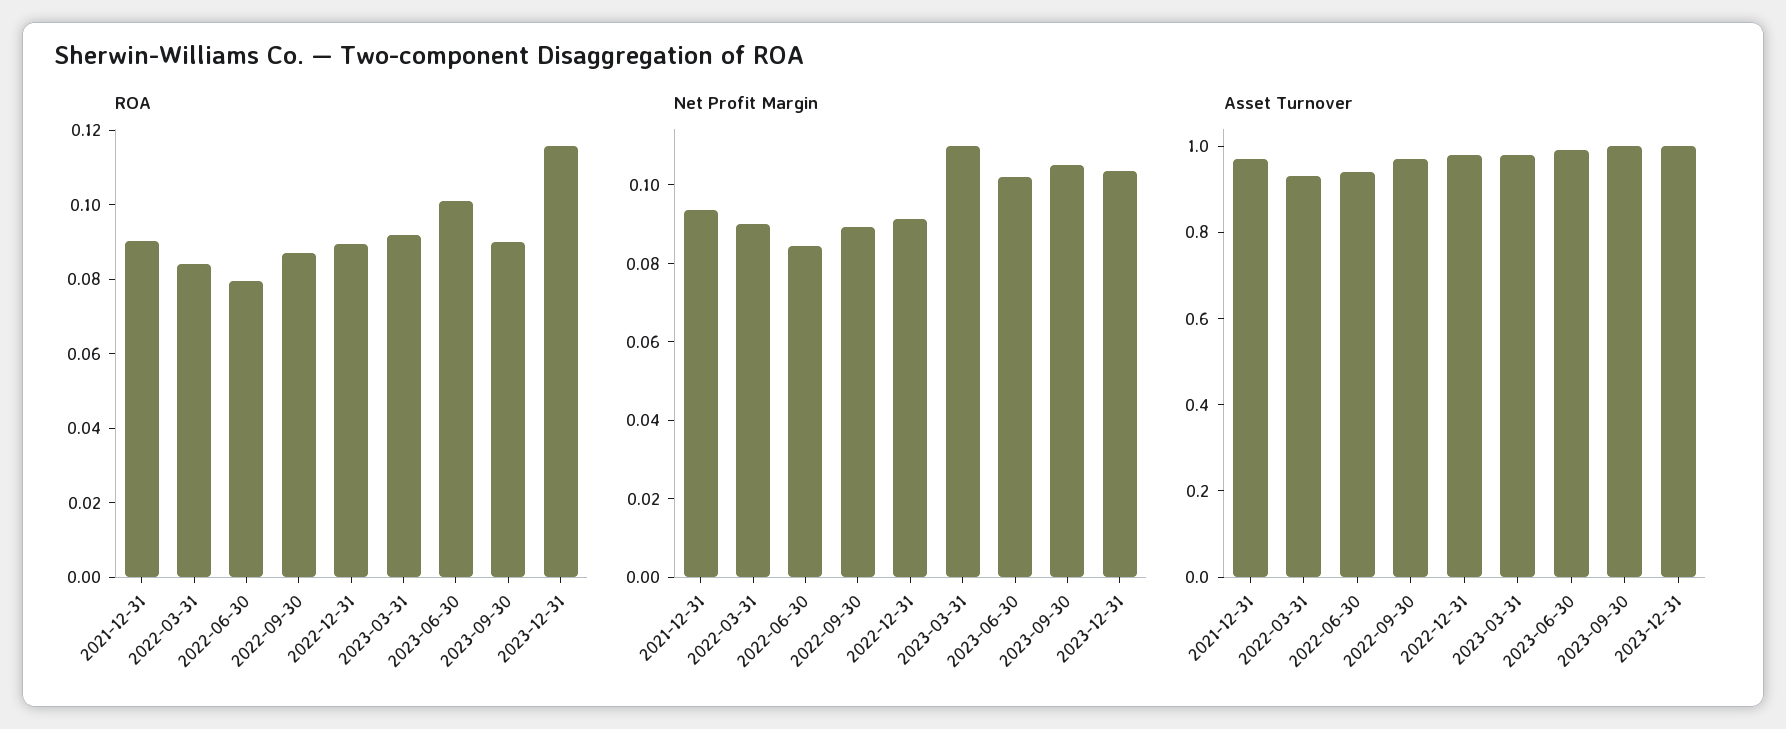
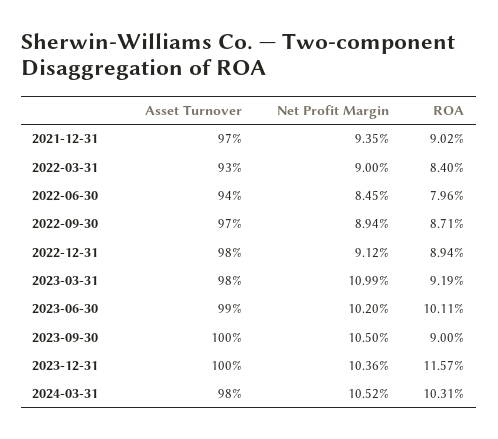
Asset Turnover, 2024-03-31: none -> 0.98
Net Profit Margin, 2024-03-31: none -> 0.1052
ROA, 2024-03-31: none -> 0.1031

